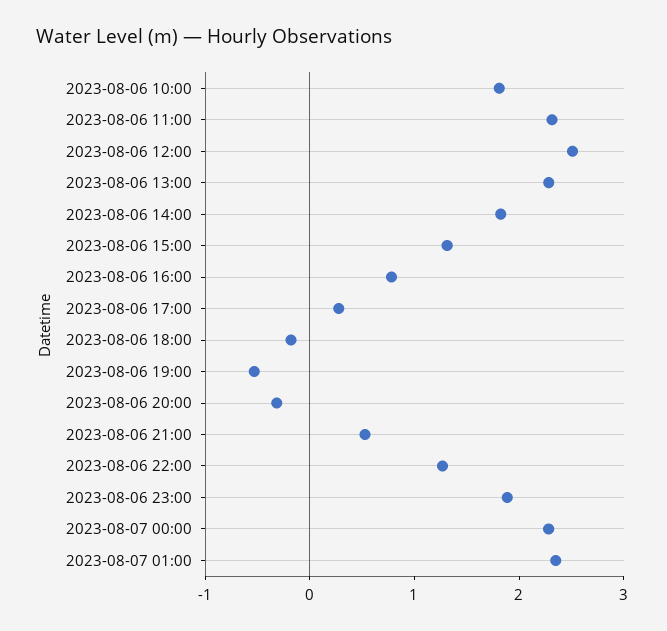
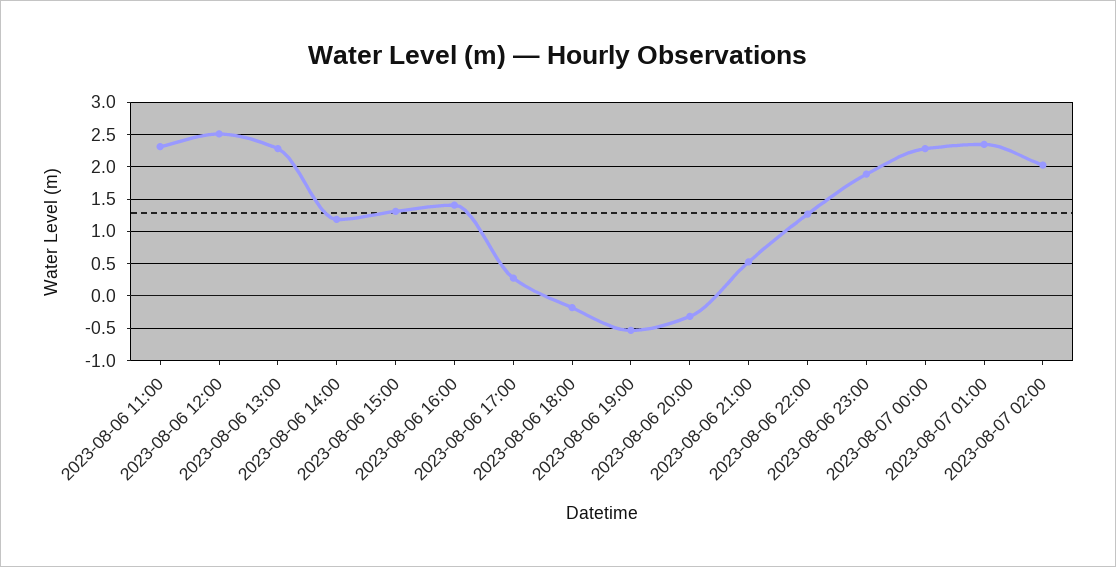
2023-08-06 10:00: 1.8 -> none
2023-08-06 14:00: 1.8 -> 1.2
2023-08-06 16:00: 0.8 -> 1.4
2023-08-07 02:00: none -> 2

